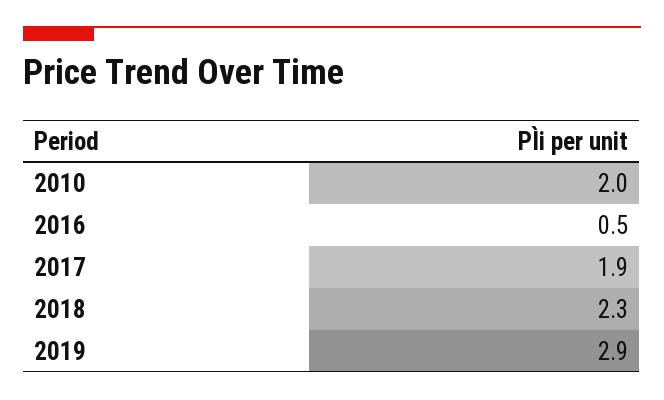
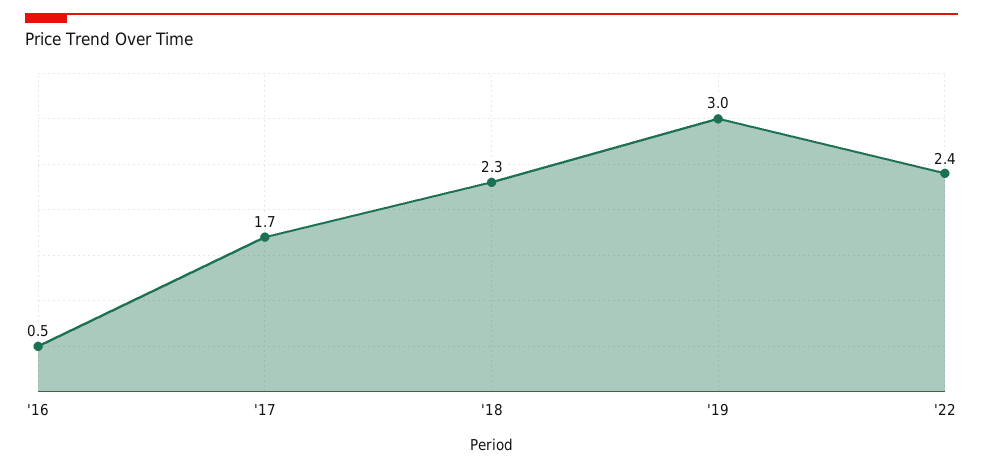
2010: 2 -> none
2017: 1.9 -> 1.7
2019: 2.9 -> 3
'22: none -> 2.4

